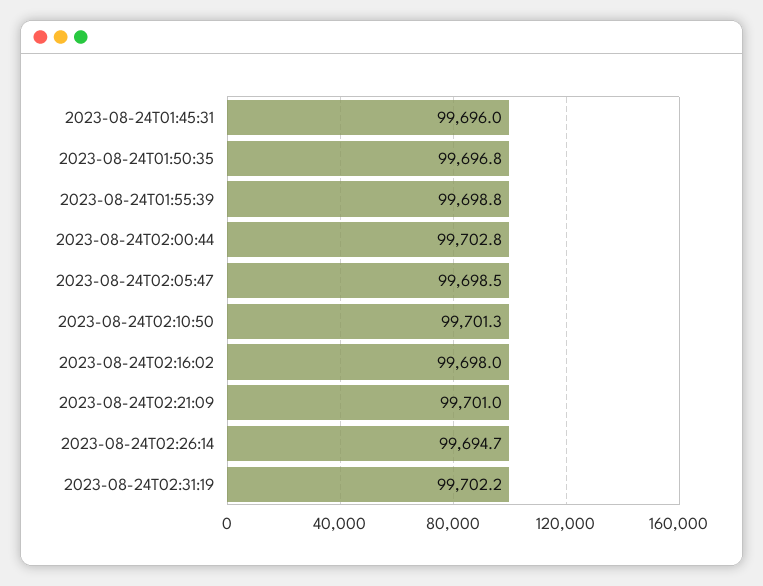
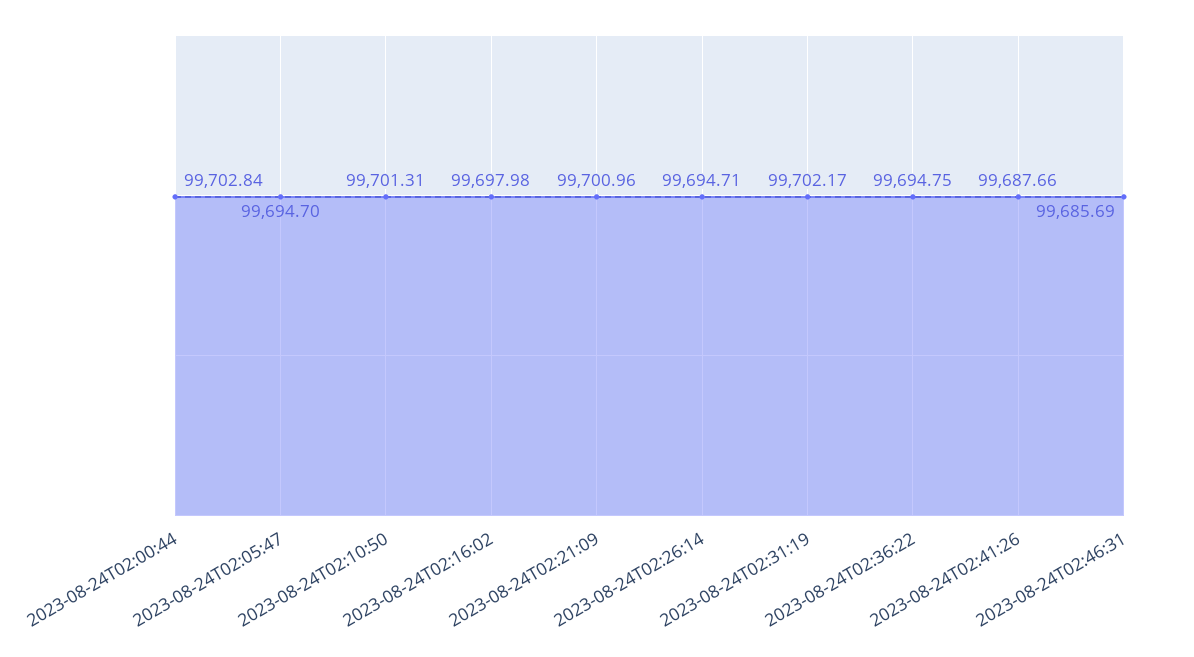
2023-08-24T01:45:31: 99696 -> none
2023-08-24T01:50:35: 99696.8 -> none
2023-08-24T01:55:39: 99698.8 -> none
2023-08-24T02:05:47: 99698.5 -> 99694.7
2023-08-24T02:36:22: none -> 99694.75
2023-08-24T02:41:26: none -> 99687.66
2023-08-24T02:46:31: none -> 99685.69

